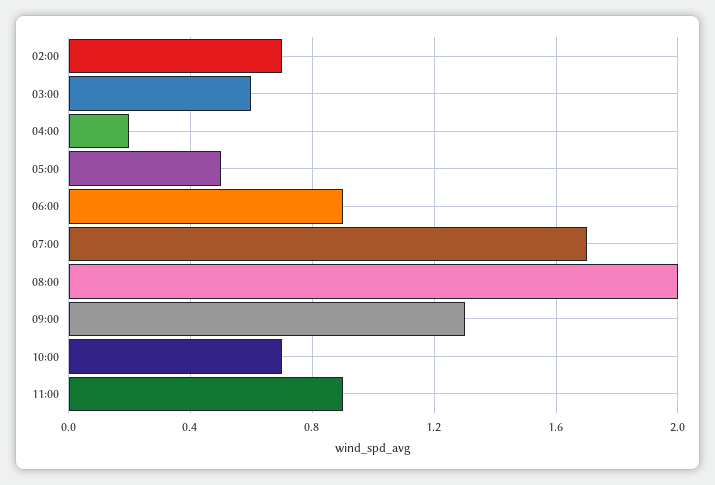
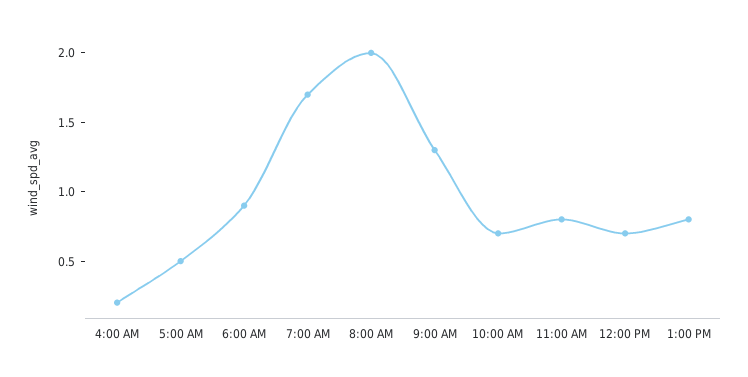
02:00: 0.7 -> none
03:00: 0.6 -> none
11:00: 0.9 -> 0.8
12:00 PM: none -> 0.7
1:00 PM: none -> 0.8

